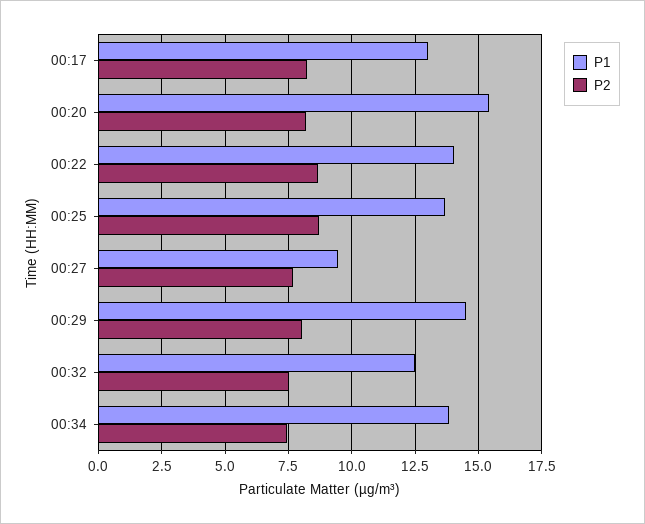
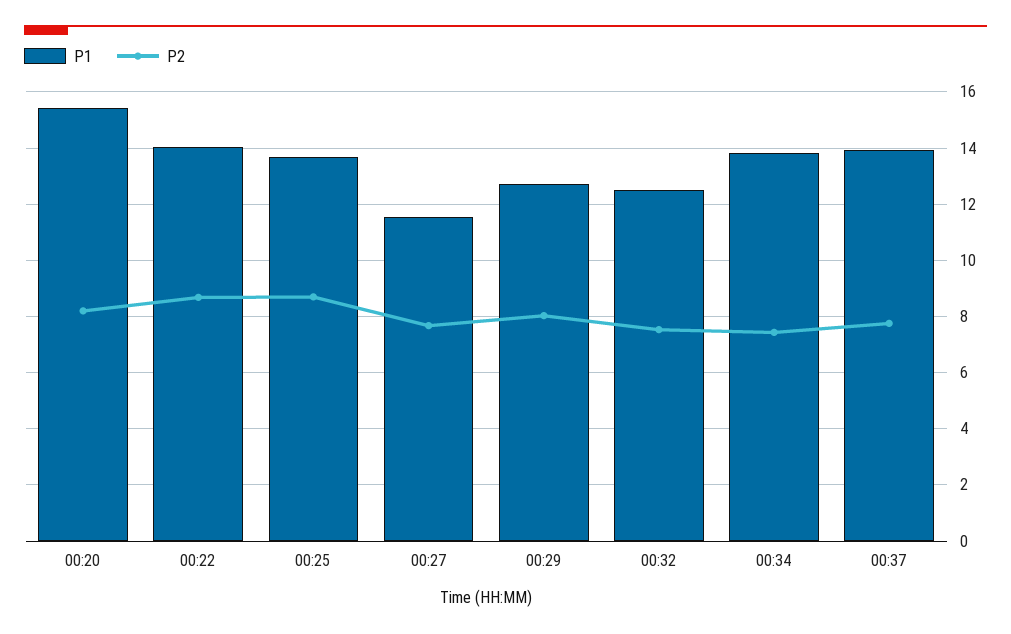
P1, 00:17: 13 -> none
P2, 00:17: 8.25 -> none
P1, 00:27: 9.5 -> 11.5
P1, 00:29: 14.5 -> 12.75
P1, 00:37: none -> 14
P2, 00:37: none -> 7.75

